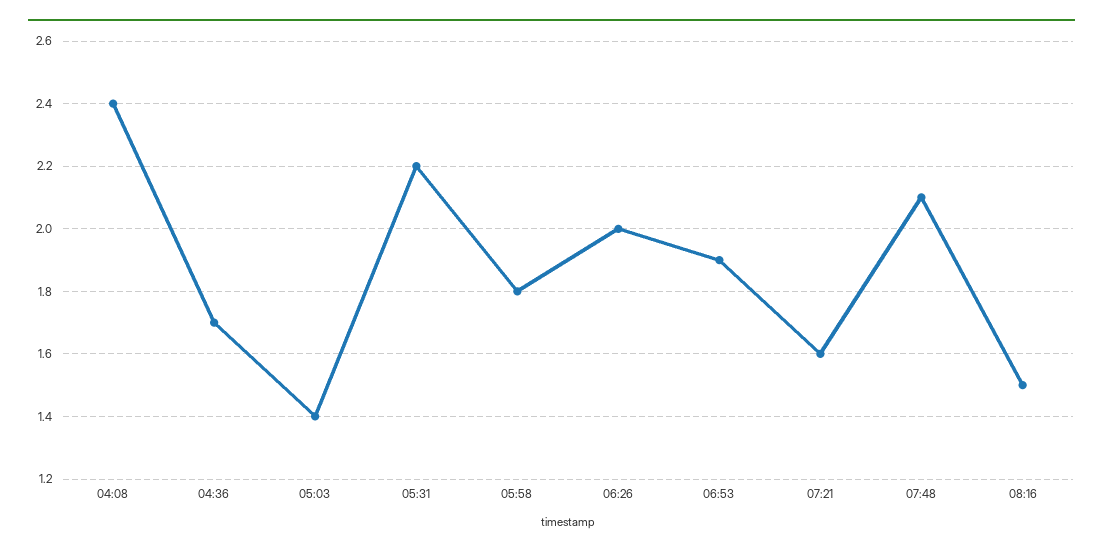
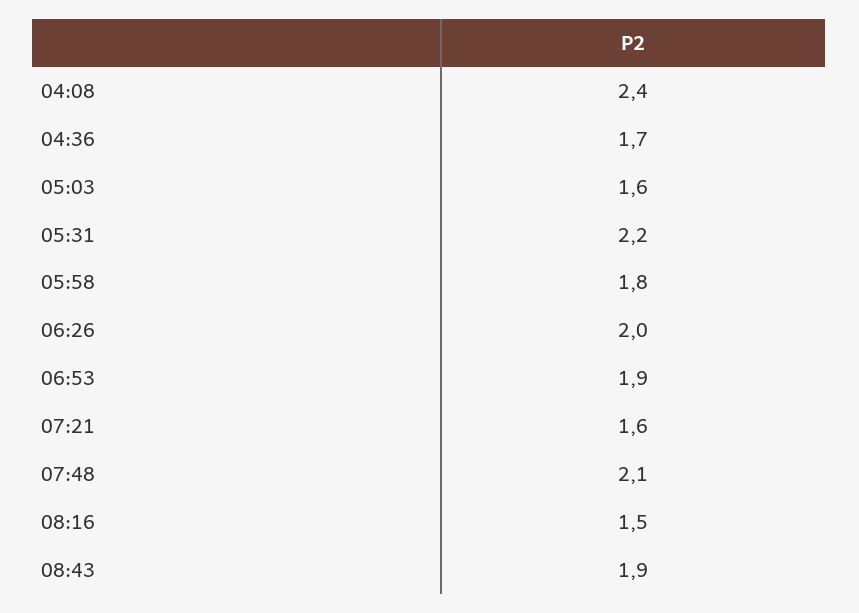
05:03: 1.4 -> 1.6
08:43: none -> 1.9

